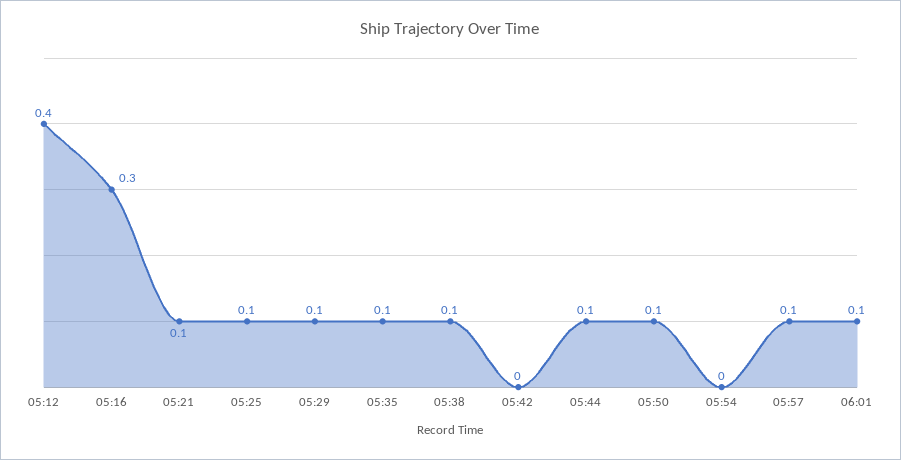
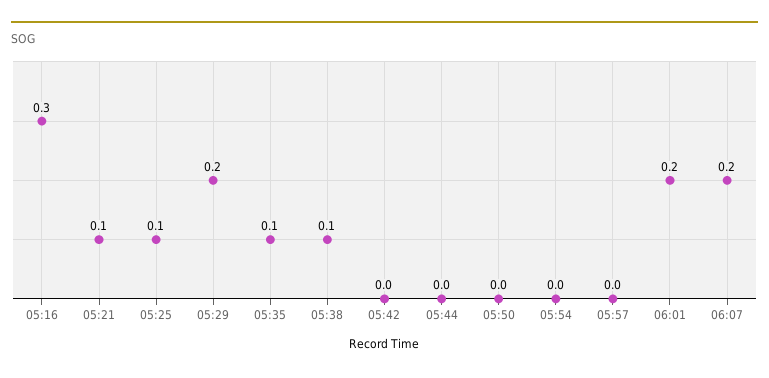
05:12: 0.4 -> none
05:29: 0.1 -> 0.2
05:44: 0.1 -> 0
05:50: 0.1 -> 0
05:57: 0.1 -> 0
06:01: 0.1 -> 0.2
06:07: none -> 0.2

